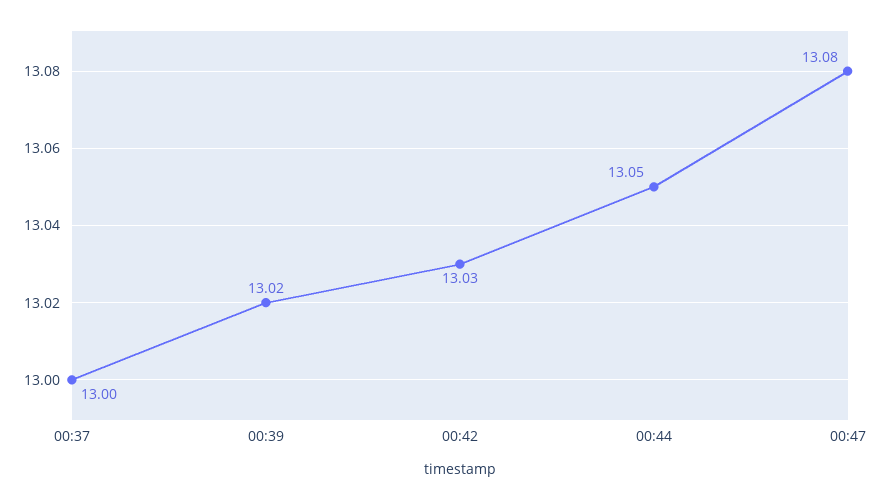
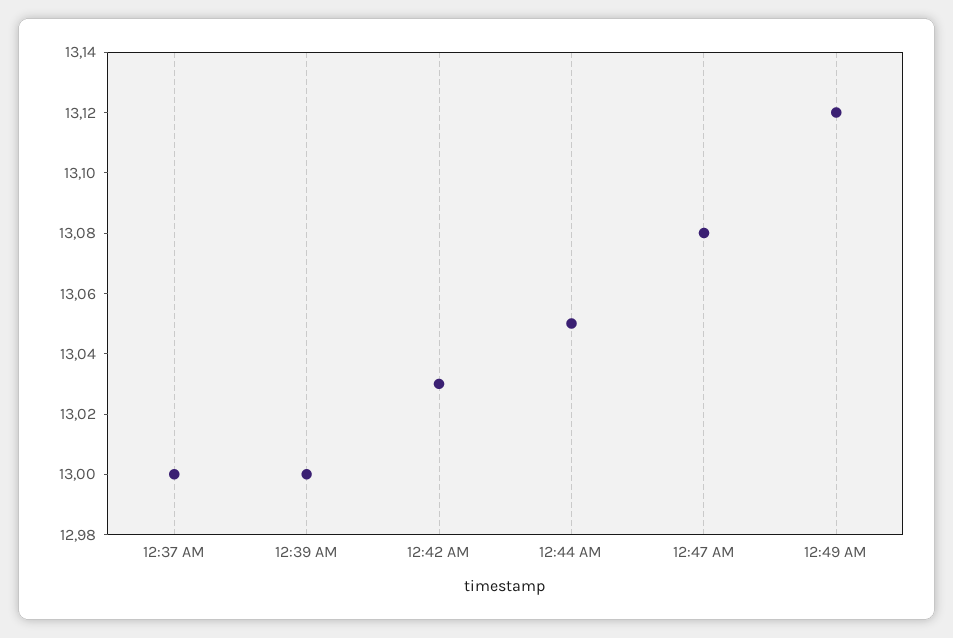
00:39: 13.02 -> 13
12:49 AM: none -> 13.12

